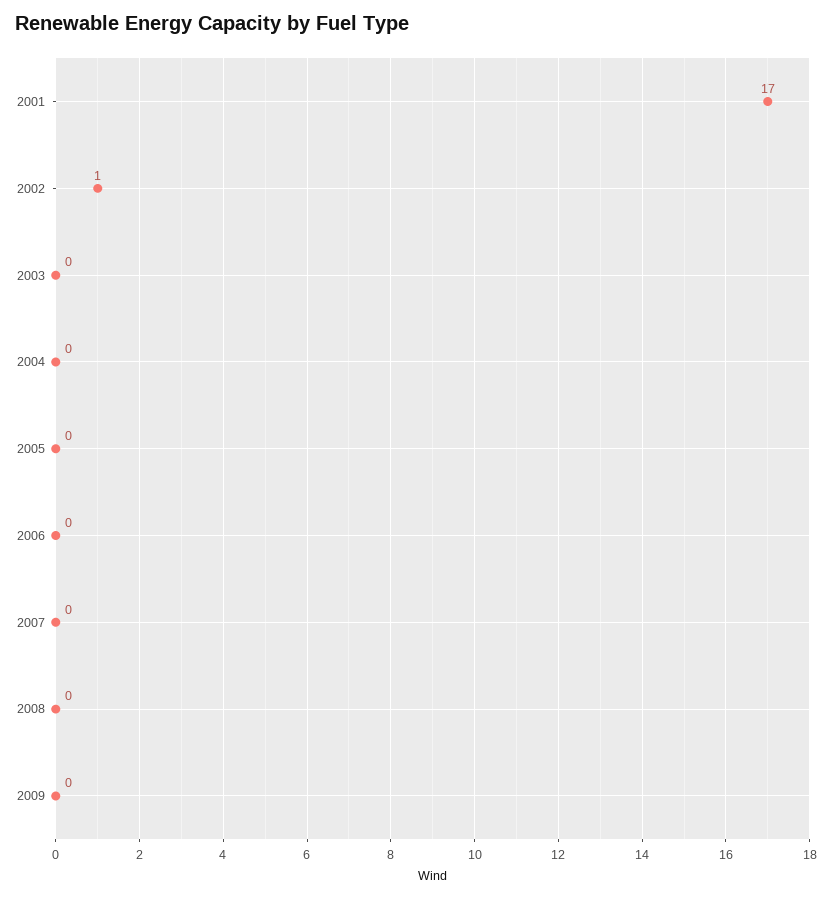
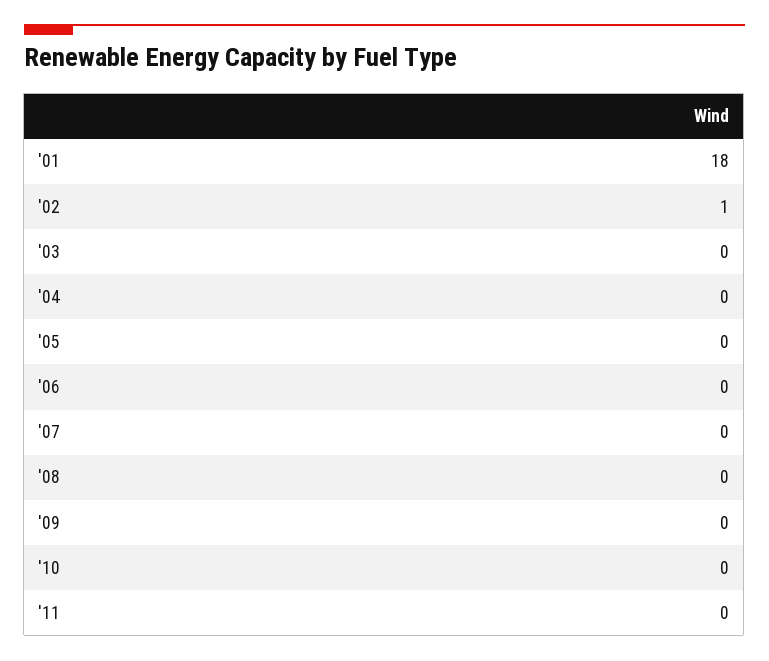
2001: 17 -> 18
'10: none -> 0
'11: none -> 0

